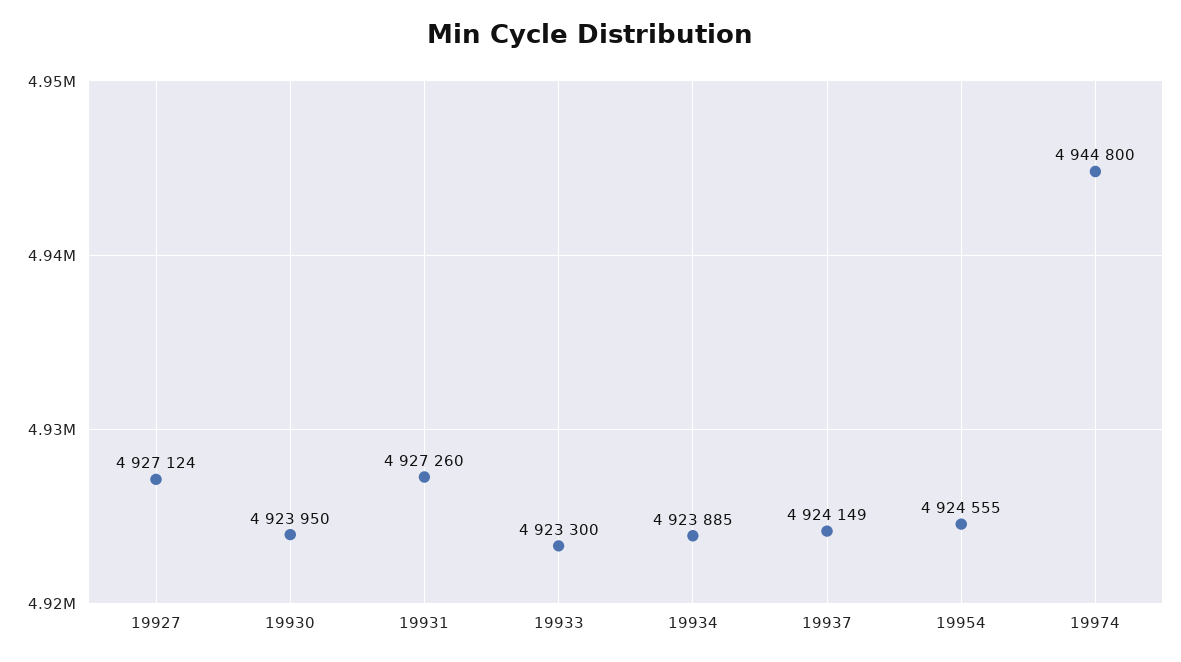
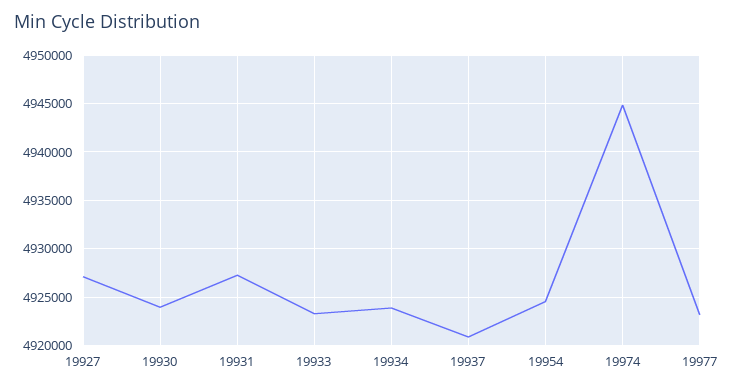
19937: 4924149 -> 4921000
19977: none -> 4923000

